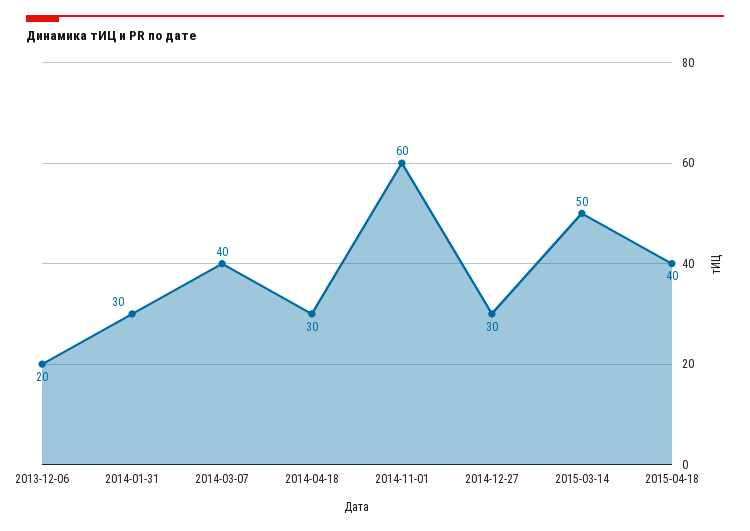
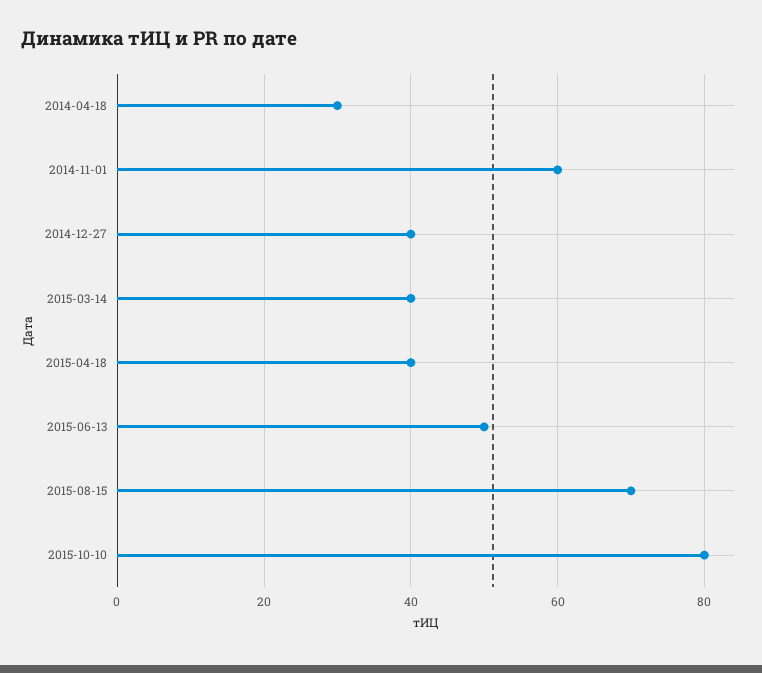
2013-12-06: 20 -> none
2014-01-31: 30 -> none
2014-03-07: 40 -> none
2014-12-27: 30 -> 40
2015-03-14: 50 -> 40
2015-06-13: none -> 50
2015-08-15: none -> 70
2015-10-10: none -> 80

